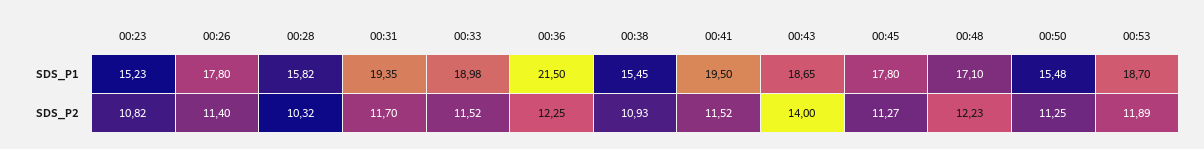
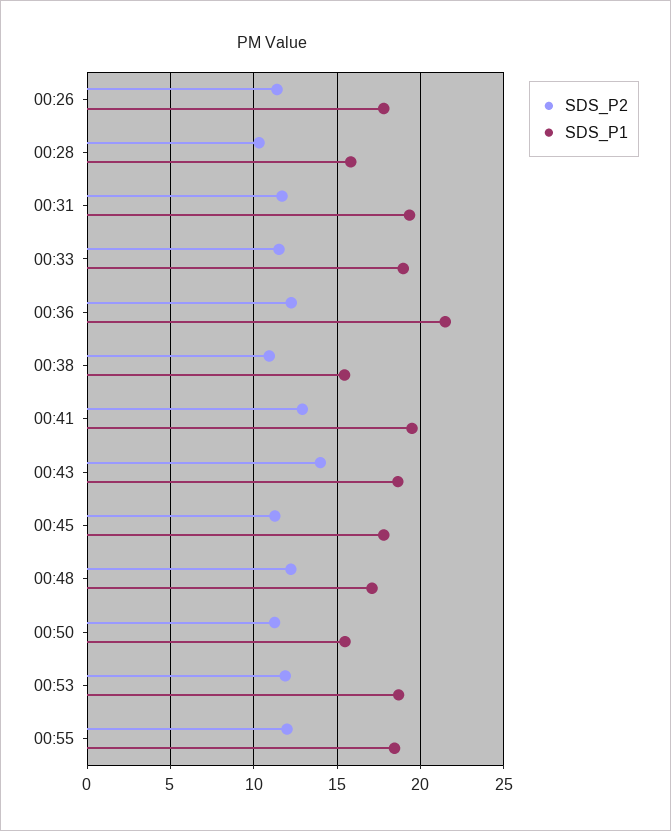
SDS_P1, 00:23: 15.23 -> none
SDS_P2, 00:23: 10.82 -> none
SDS_P2, 00:41: 11.52 -> 13
SDS_P2, 00:55: none -> 12
SDS_P1, 00:55: none -> 18.5

